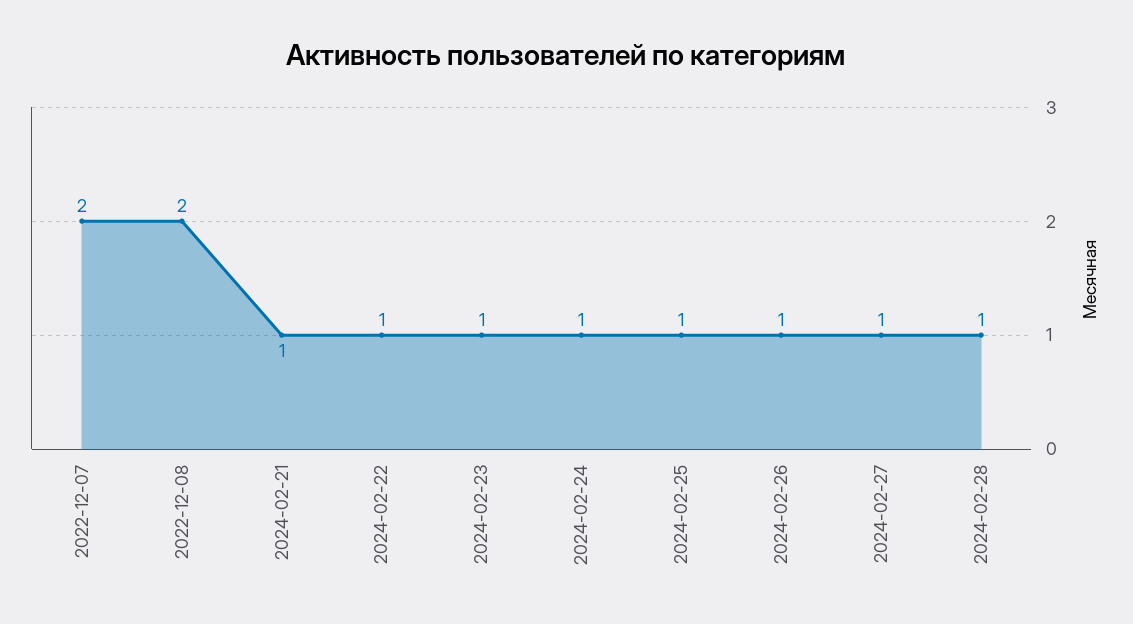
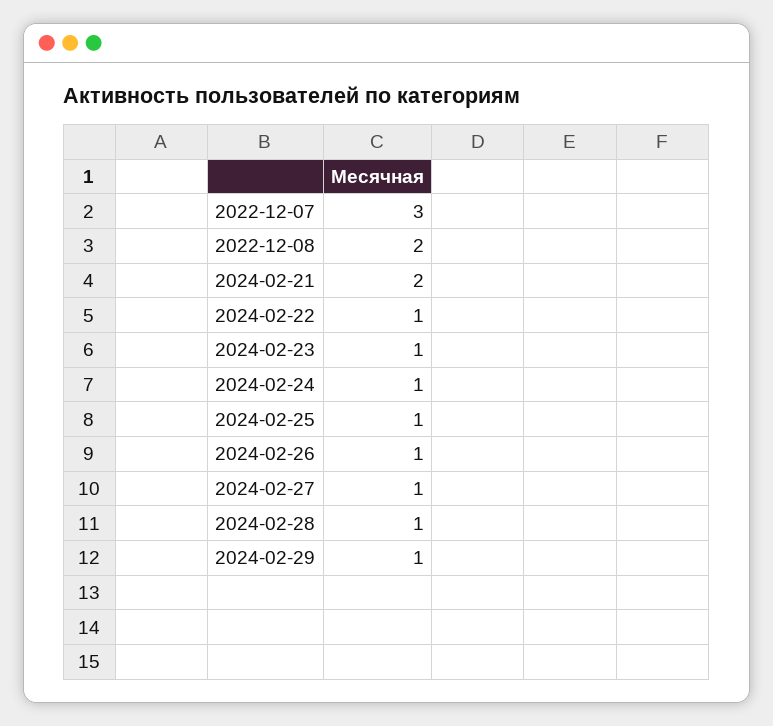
2022-12-07: 2 -> 3
2024-02-21: 1 -> 2
2024-02-29: none -> 1

